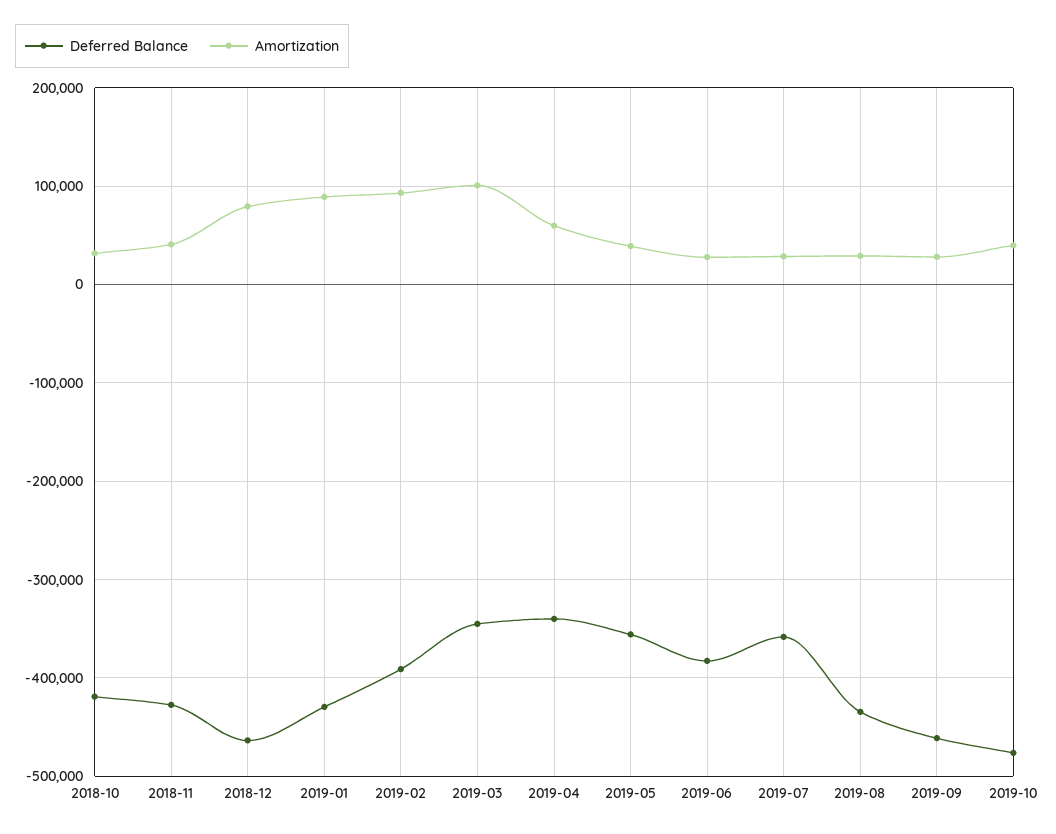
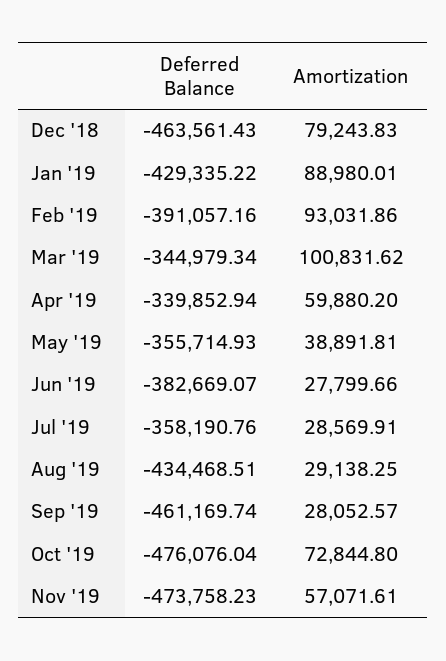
Deferred Balance, 2018-10: -420000 -> none
Amortization, 2018-10: 30000 -> none
Deferred Balance, 2018-11: -430000 -> none
Amortization, 2018-11: 40000 -> none
Amortization, 2019-10: 40000 -> 72844.8
Deferred Balance, Nov '19: none -> -473758.23
Amortization, Nov '19: none -> 57071.61

